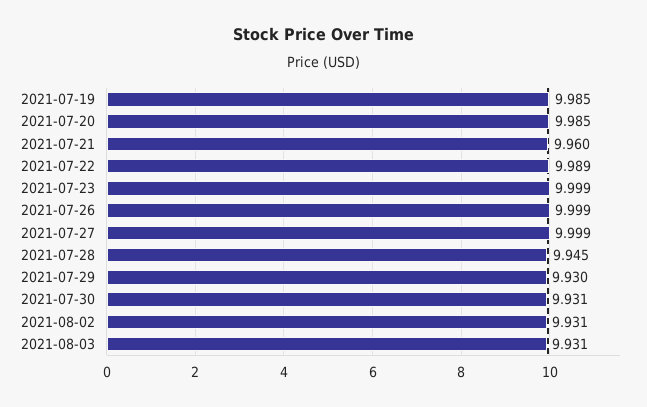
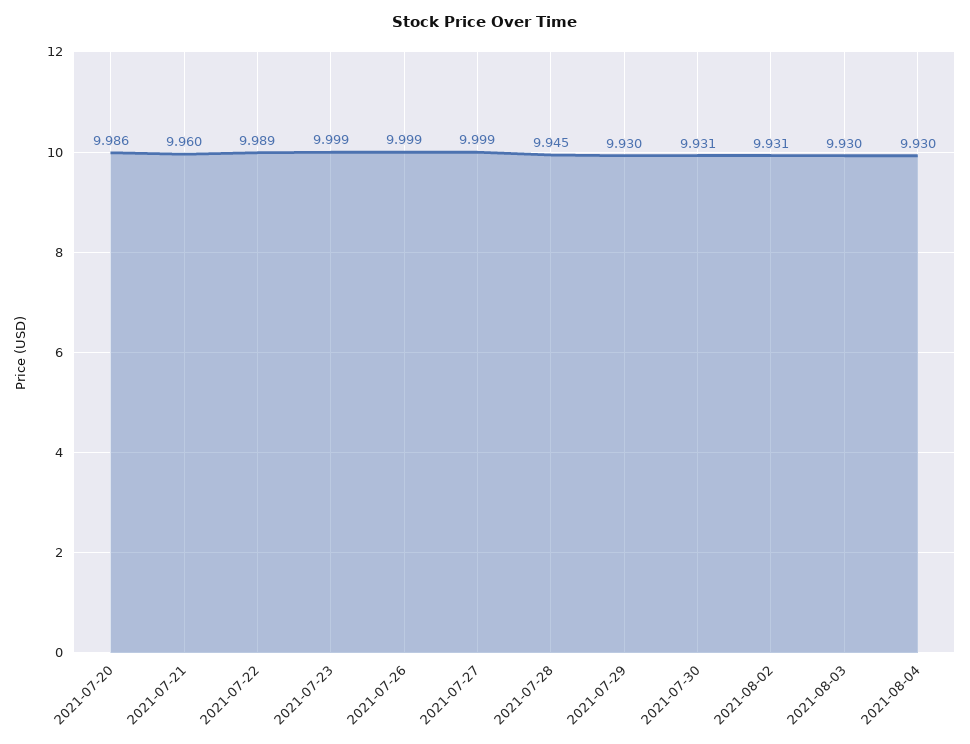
2021-07-19: 9.985 -> none
2021-07-20: 9.985 -> 9.986
2021-08-03: 9.931 -> 9.93
2021-08-04: none -> 9.93

